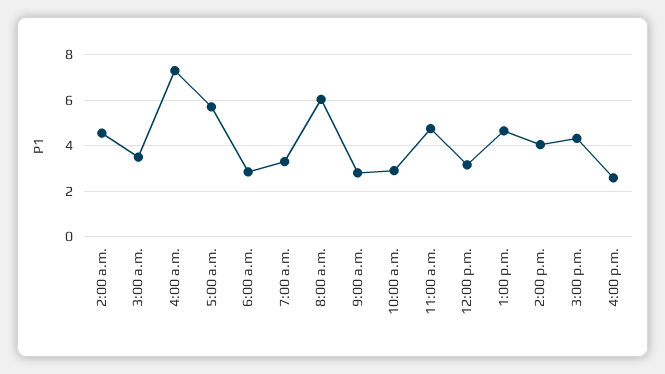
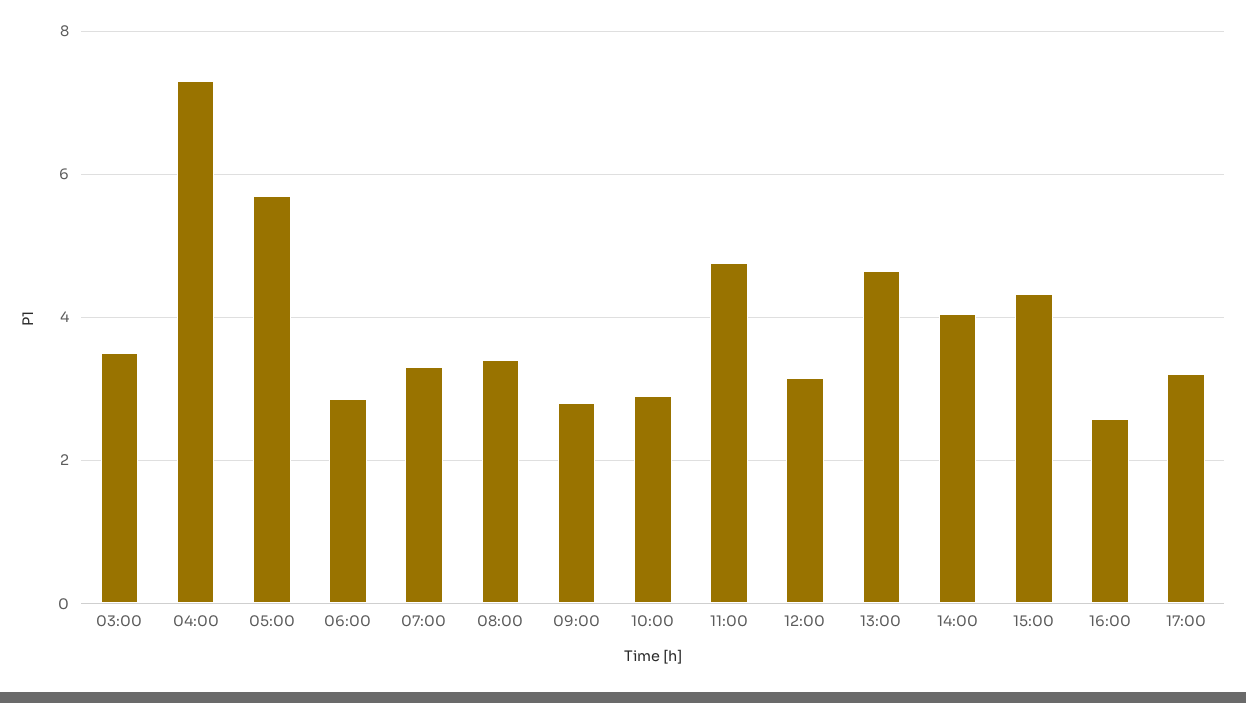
2:00 a.m.: 4.5 -> none
8:00 a.m.: 6 -> 3.4
17:00: none -> 3.2

